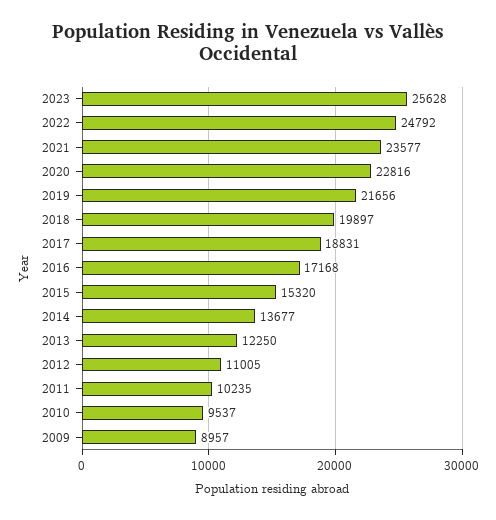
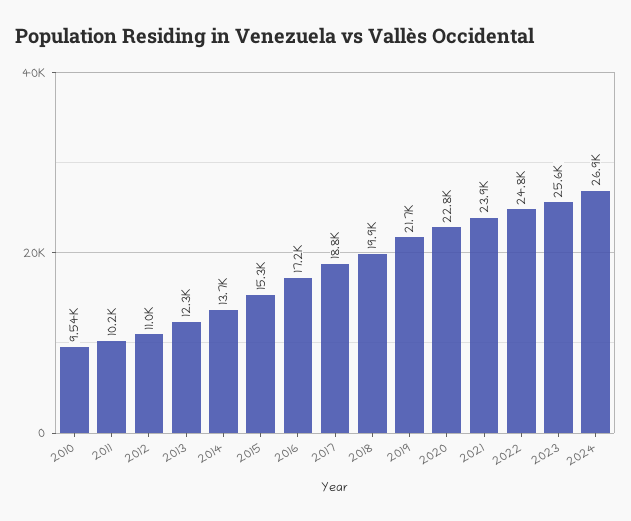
2021: 23577 -> 23900
2009: 8957 -> none
2024: none -> 26900

